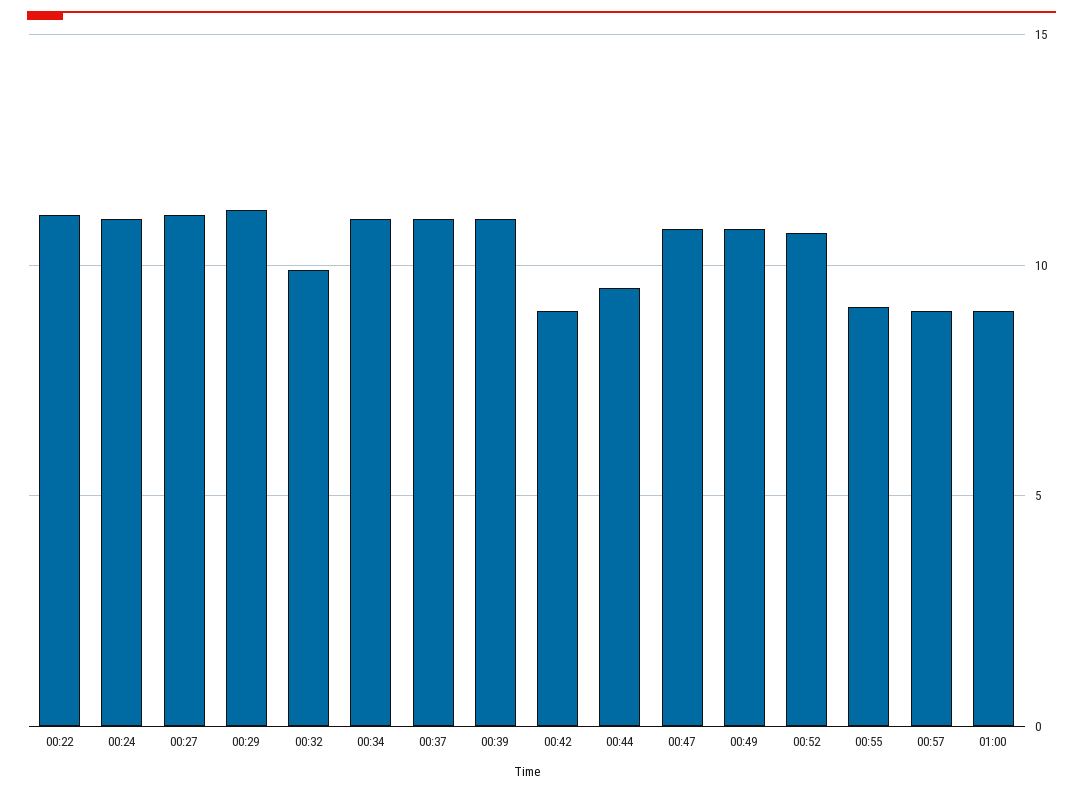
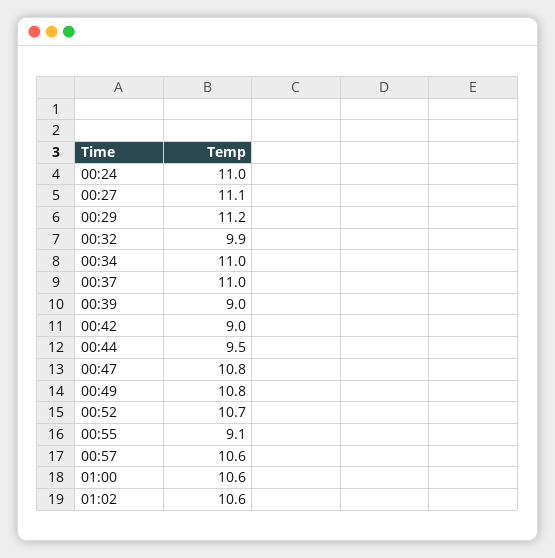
00:22: 11 -> none
00:39: 11 -> 9
00:57: 9 -> 10.6
01:00: 9 -> 10.6
01:02: none -> 10.6

